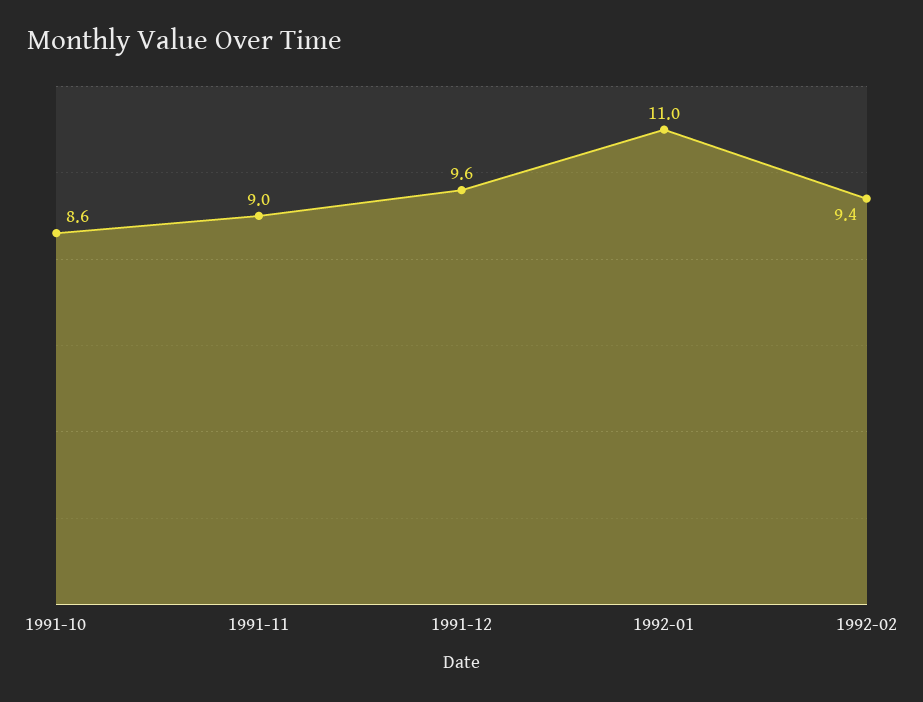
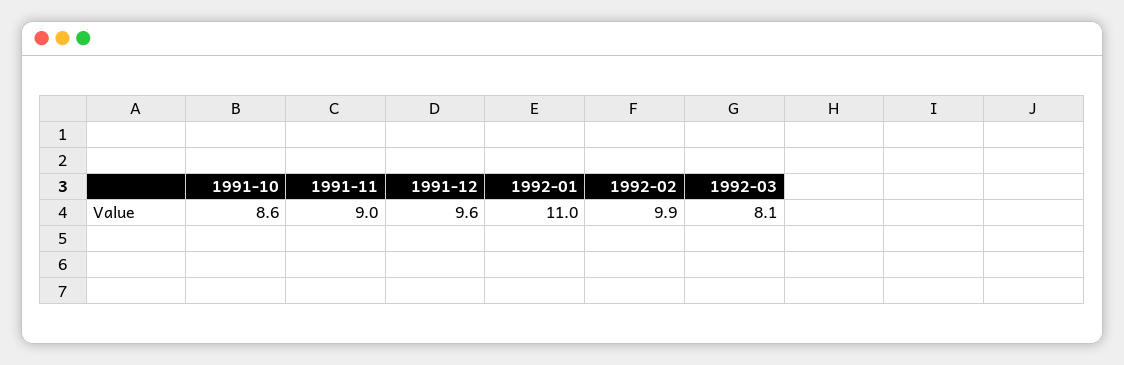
1992-02: 9.4 -> 9.9
1992-03: none -> 8.1

